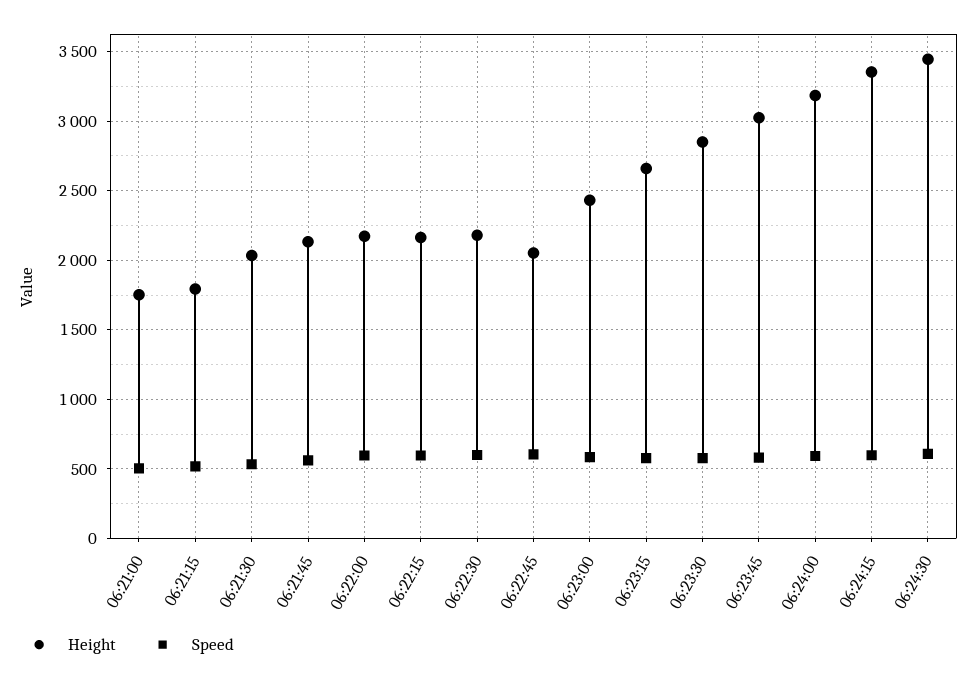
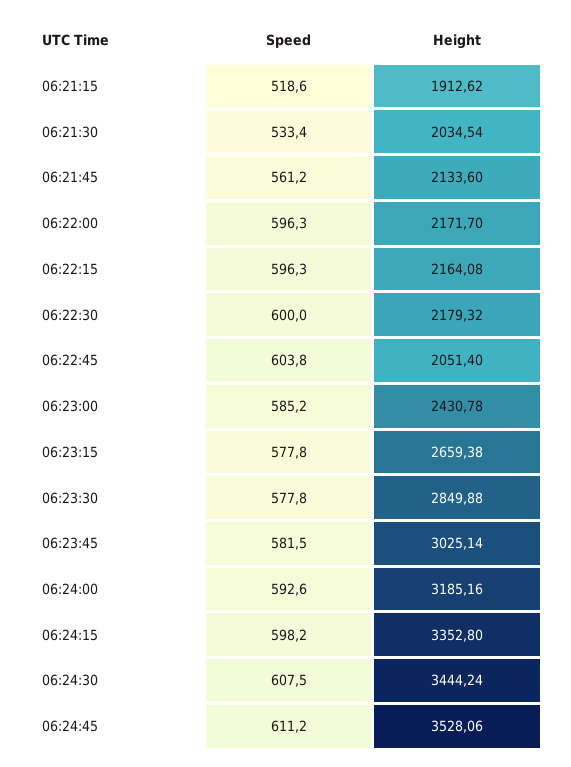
Height, 06:21:00: 1750 -> none
Speed, 06:21:00: 500 -> none
Height, 06:21:15: 1800 -> 1912.62
Speed, 06:24:45: none -> 611.2
Height, 06:24:45: none -> 3528.06

